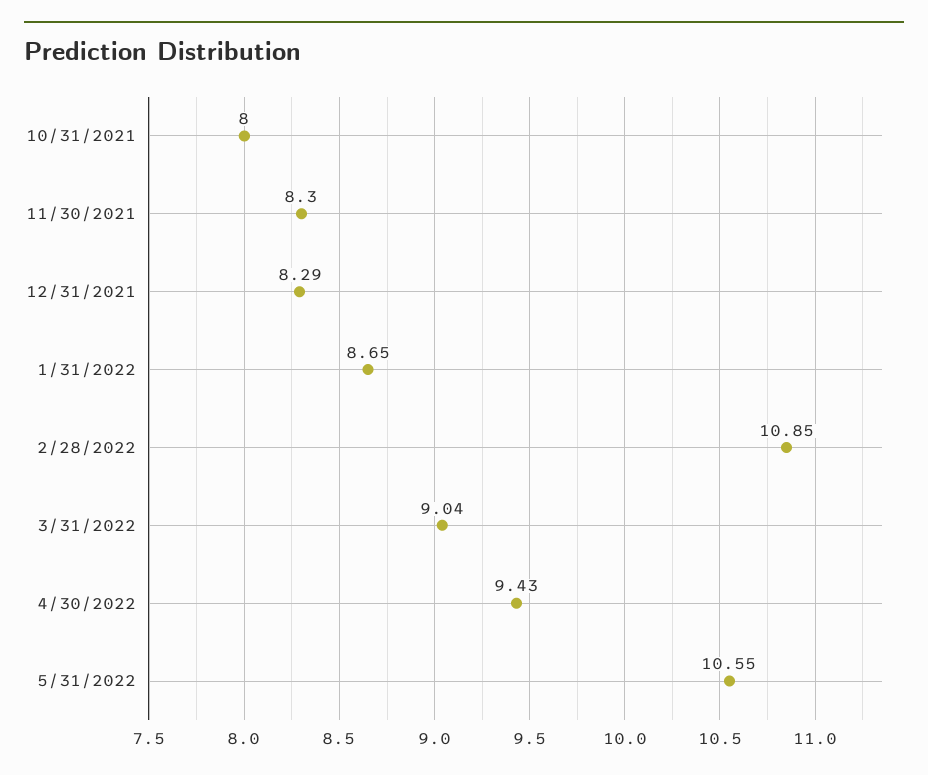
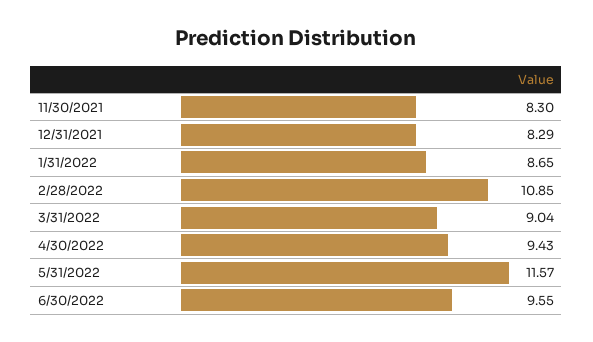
10/31/2021: 8 -> none
5/31/2022: 10.55 -> 11.57
6/30/2022: none -> 9.55

